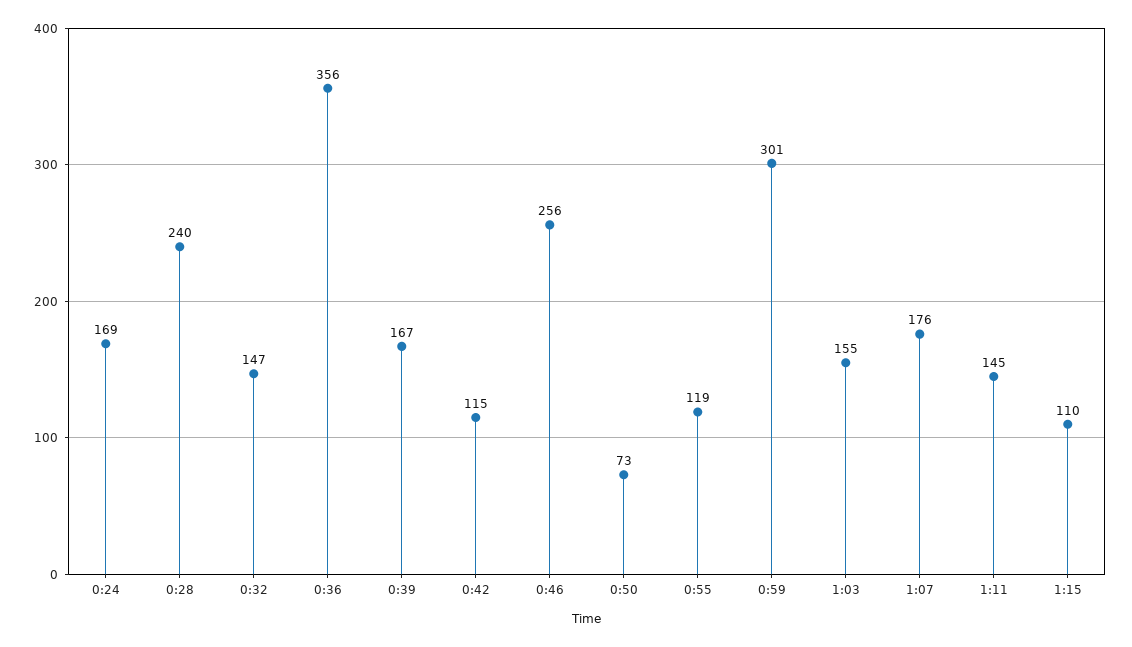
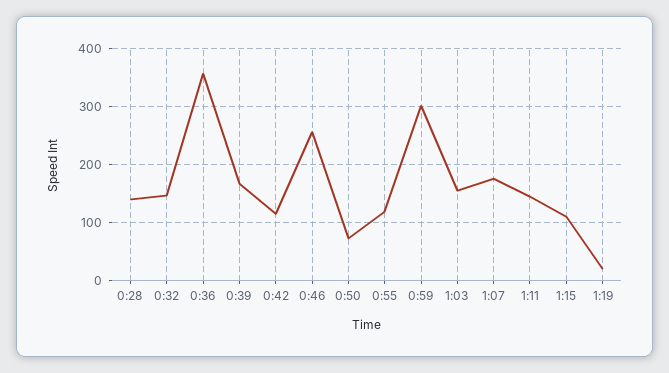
0:24: 169 -> none
0:28: 240 -> 140
1:19: none -> 20

